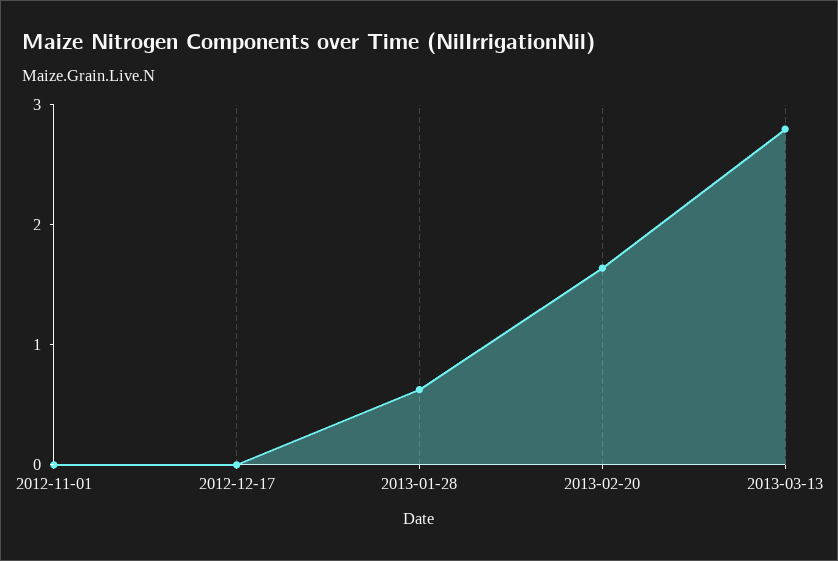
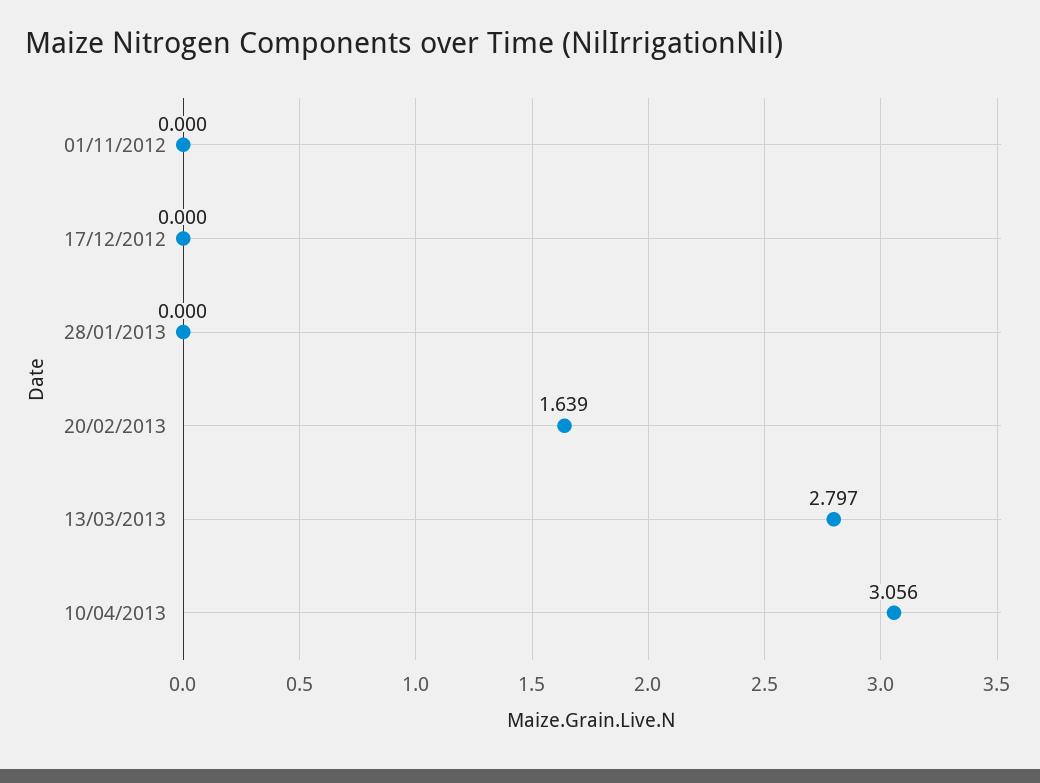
2013-01-28: 0.6 -> 0
10/04/2013: none -> 3.056

